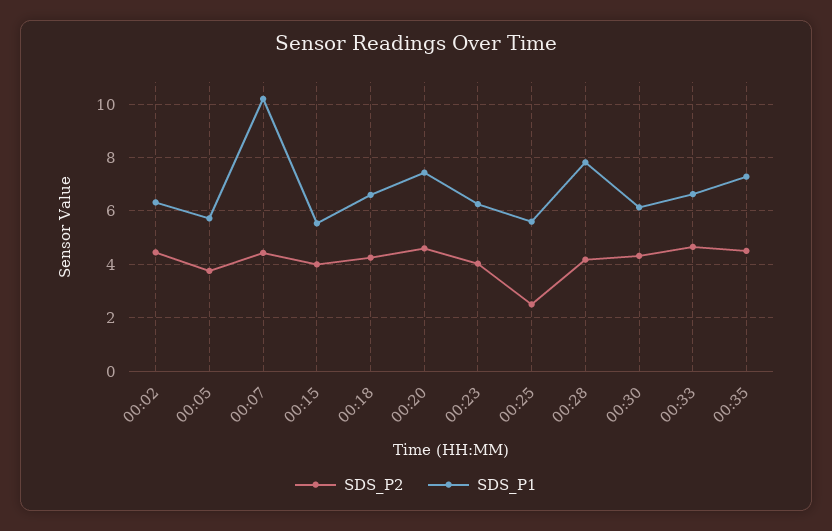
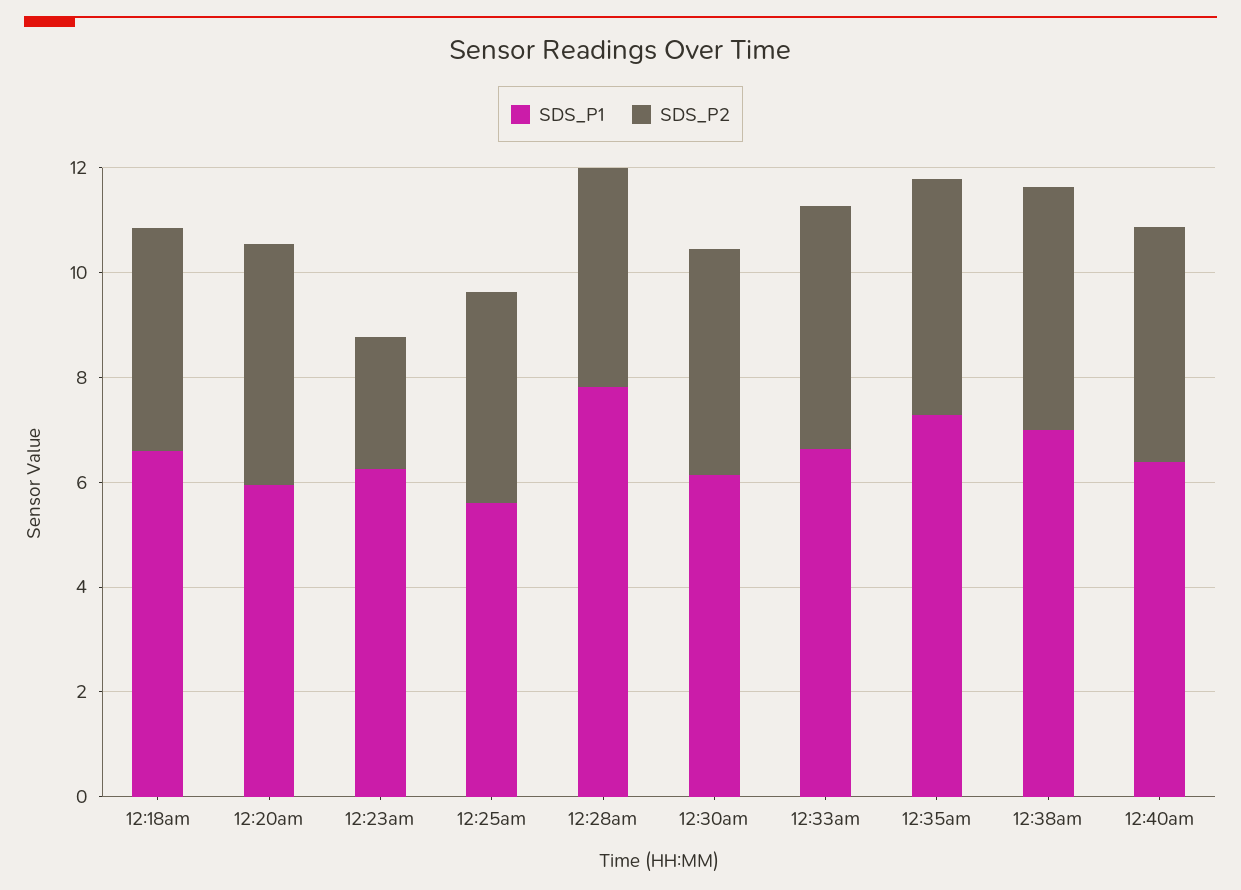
SDS_P2, 00:02: 4.5 -> none
SDS_P1, 00:02: 6.25 -> none
SDS_P2, 00:05: 3.75 -> none
SDS_P1, 00:05: 5.75 -> none
SDS_P2, 00:07: 4.5 -> none
SDS_P1, 00:07: 10.25 -> none
SDS_P2, 00:15: 4 -> none
SDS_P1, 00:15: 5.5 -> none
SDS_P1, 00:20: 7.5 -> 6
SDS_P2, 00:23: 4 -> 2.5
SDS_P2, 00:25: 2.5 -> 4
SDS_P1, 12:38am: none -> 7
SDS_P2, 12:38am: none -> 4.5
SDS_P1, 12:40am: none -> 6.5
SDS_P2, 12:40am: none -> 4.5

